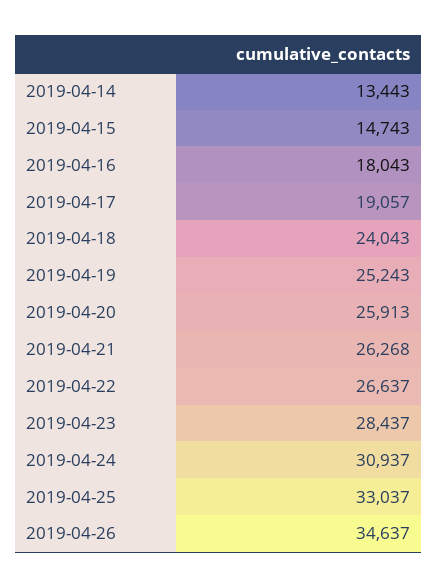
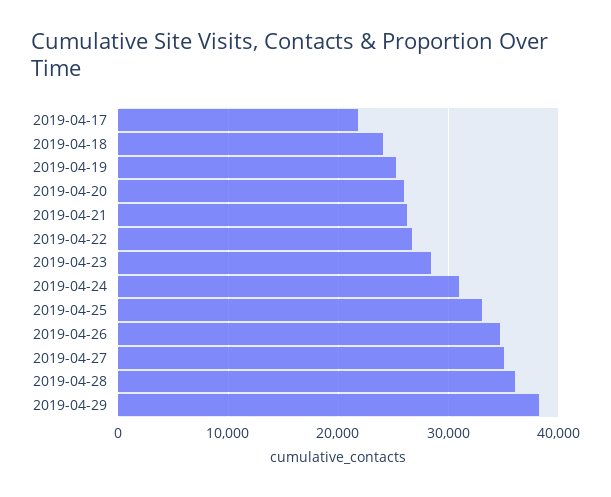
2019-04-14: 13443 -> none
2019-04-15: 14743 -> none
2019-04-16: 18043 -> none
2019-04-17: 19057 -> 22000
2019-04-27: none -> 35000
2019-04-28: none -> 36000
2019-04-29: none -> 38000

